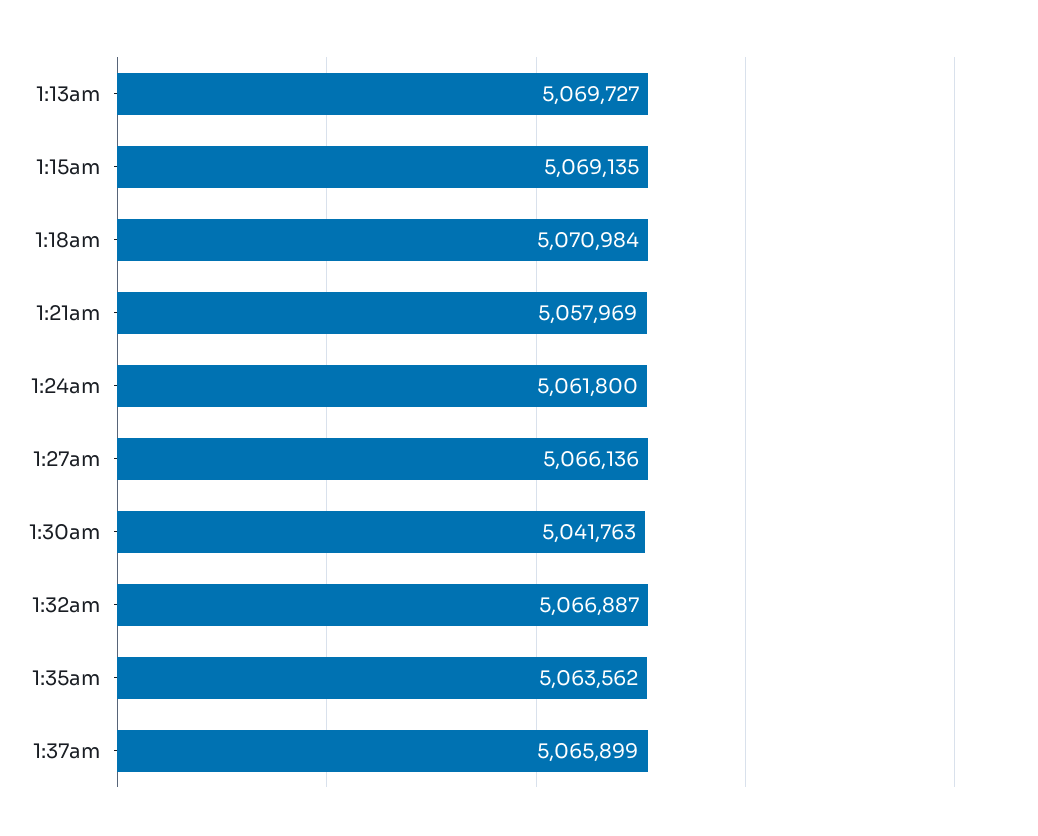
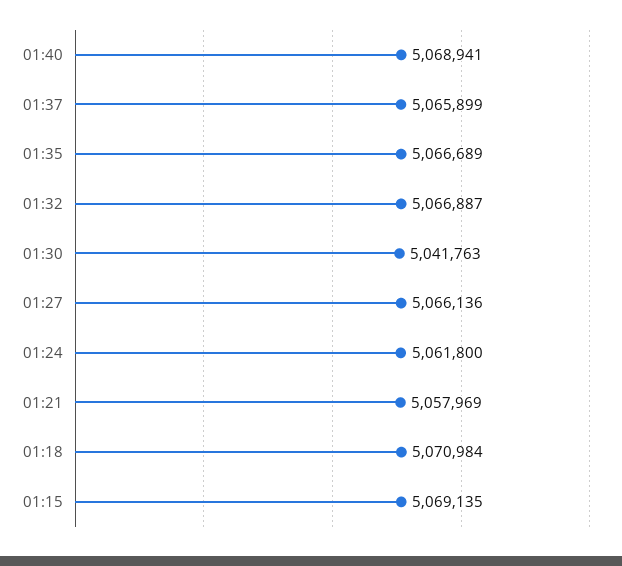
1:13am: 5069727 -> none
1:35am: 5063562 -> 5066689
01:40: none -> 5068941

